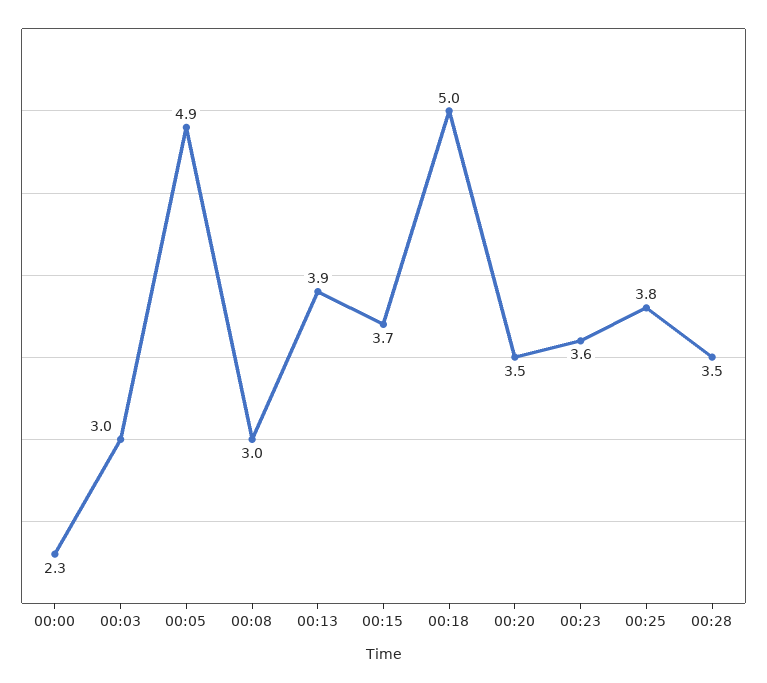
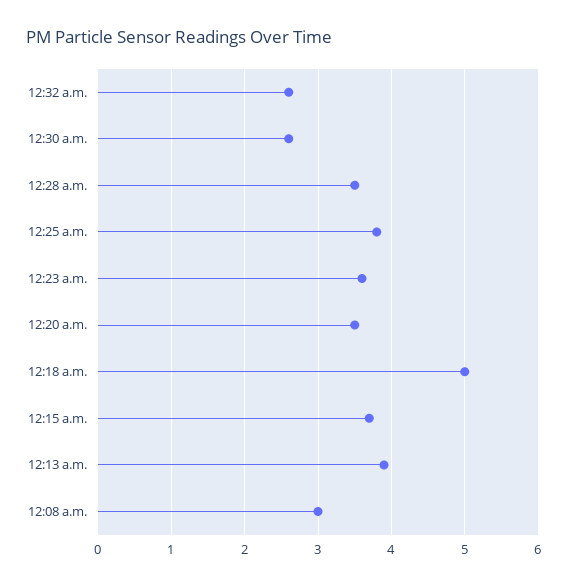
00:00: 2.3 -> none
00:03: 3 -> none
00:05: 4.9 -> none
12:32 a.m.: none -> 2.6
12:30 a.m.: none -> 2.6

